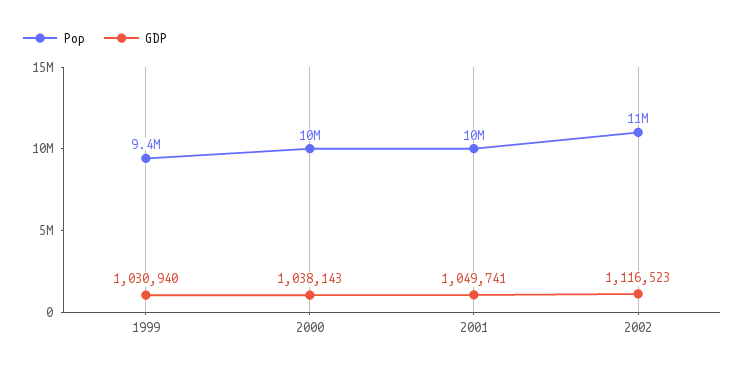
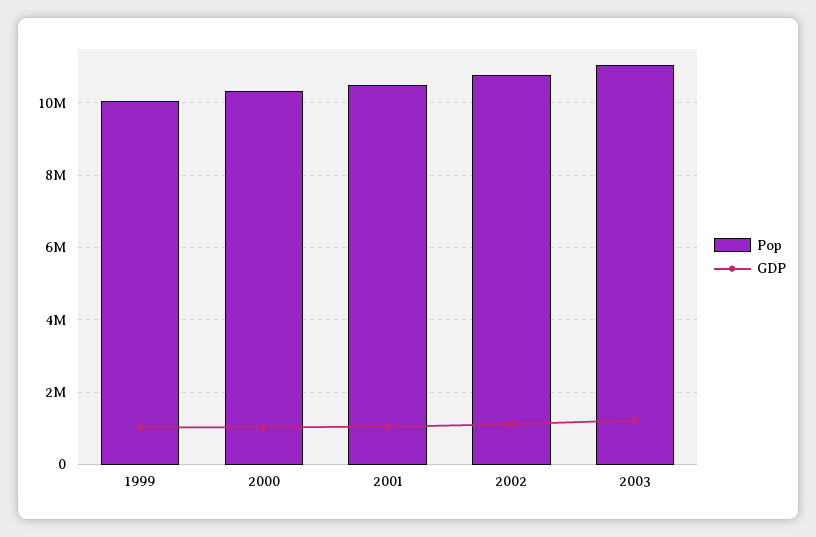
Pop, 1999: 9400000 -> 10000000
Pop, 2003: none -> 11000000
GDP, 2003: none -> 1200000

